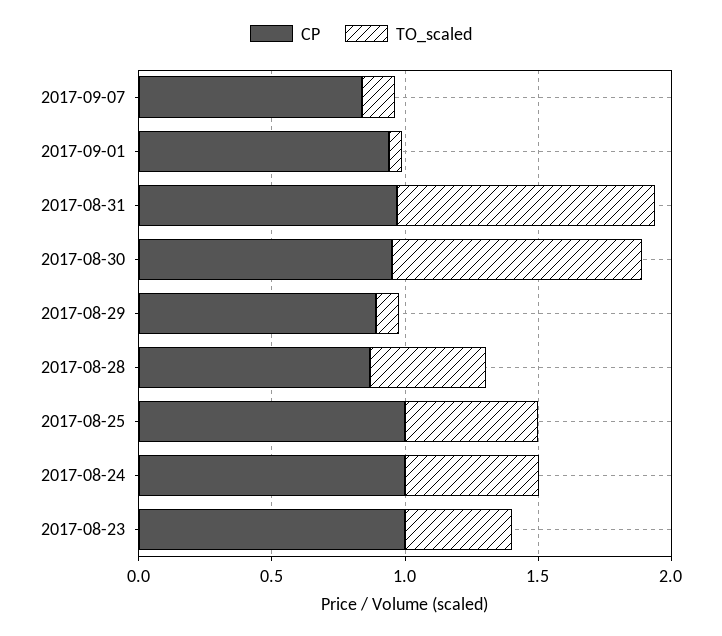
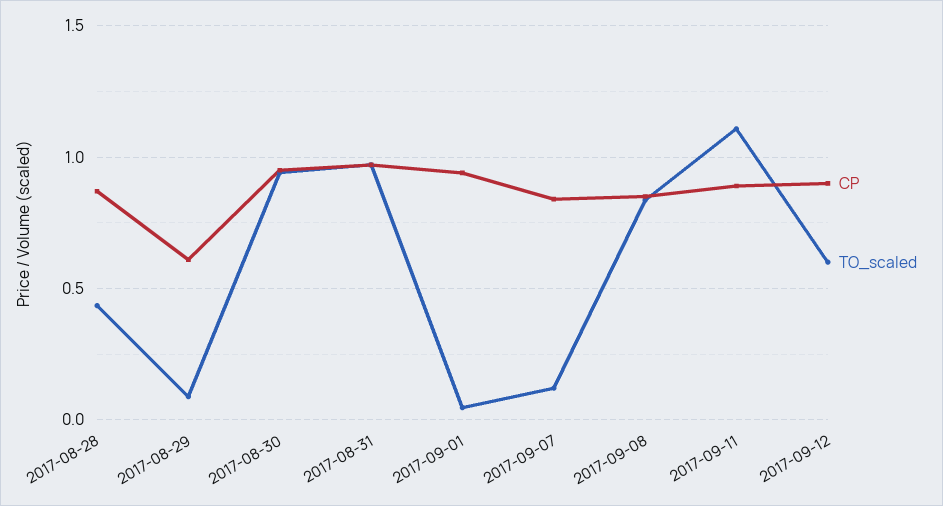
CP, 2017-08-29: 0.9 -> 0.6
CP, 2017-08-25: 1 -> none
TO_scaled, 2017-08-25: 0.5 -> none
CP, 2017-08-24: 1 -> none
TO_scaled, 2017-08-24: 0.5 -> none
CP, 2017-08-23: 1 -> none
TO_scaled, 2017-08-23: 0.4 -> none
CP, 2017-09-08: none -> 0.85
TO_scaled, 2017-09-08: none -> 0.85
CP, 2017-09-11: none -> 0.9
TO_scaled, 2017-09-11: none -> 1.1
CP, 2017-09-12: none -> 0.9
TO_scaled, 2017-09-12: none -> 0.6

